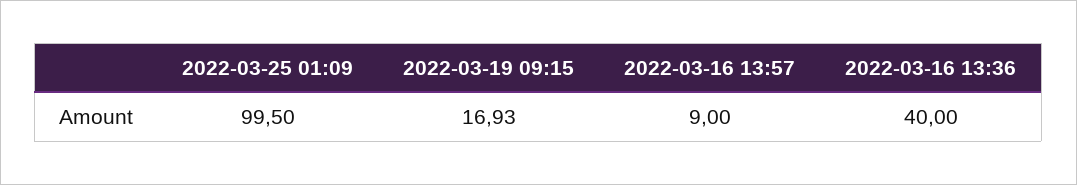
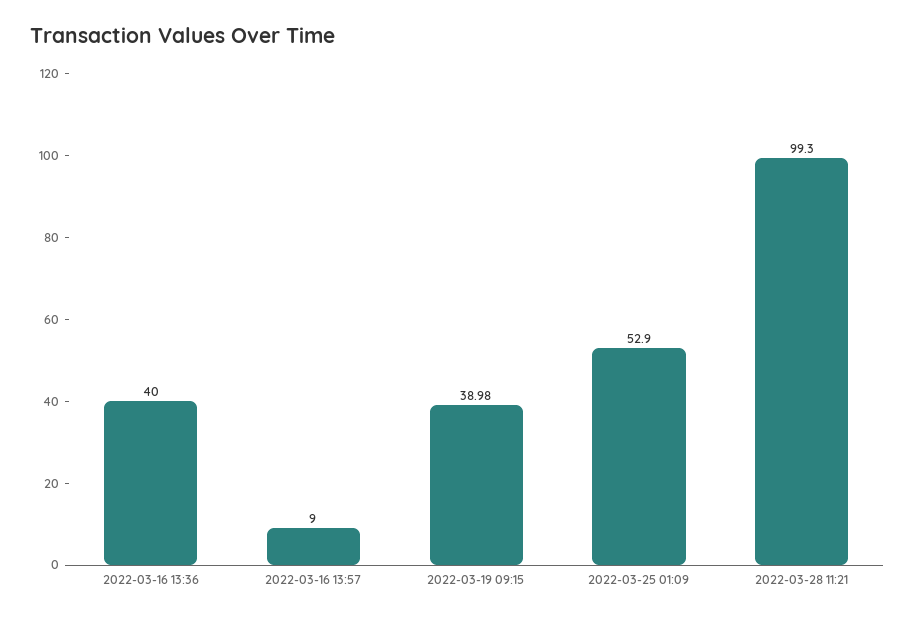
2022-03-25 01:09: 99.5 -> 52.9
2022-03-19 09:15: 16.93 -> 38.98
2022-03-28 11:21: none -> 99.3

